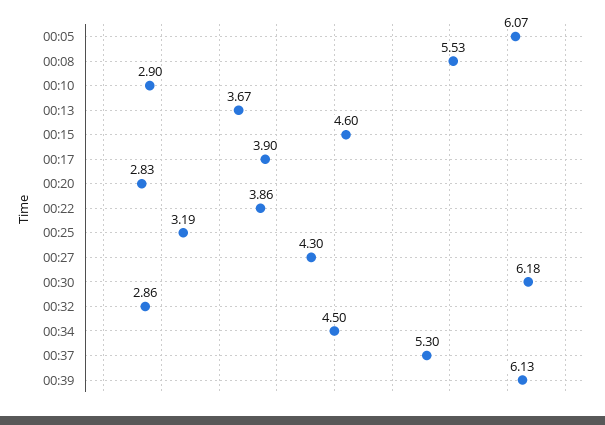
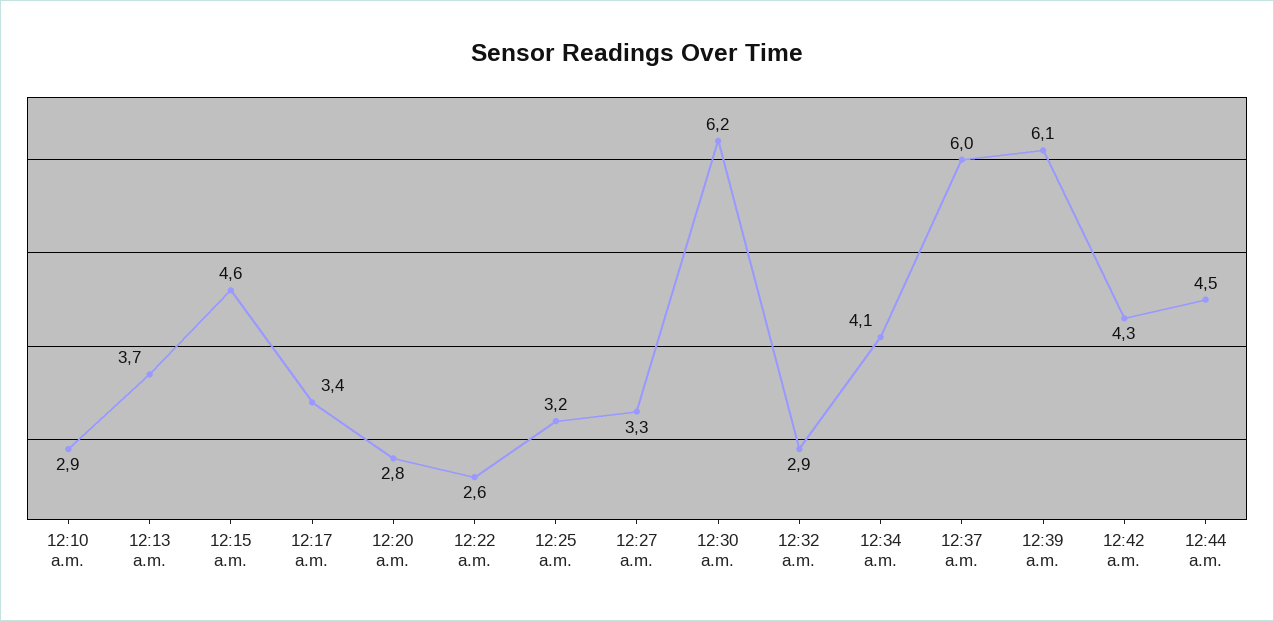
00:05: 6.07 -> none
00:08: 5.53 -> none
00:17: 3.9 -> 3.4
00:22: 3.86 -> 2.6
00:27: 4.3 -> 3.3
00:34: 4.5 -> 4.1
00:37: 5.3 -> 6
12:42 a.m.: none -> 4.3
12:44 a.m.: none -> 4.5

